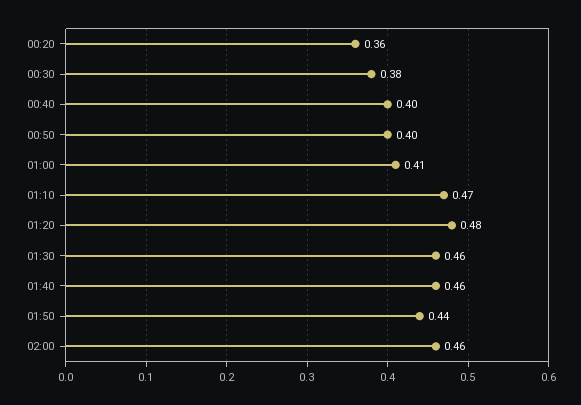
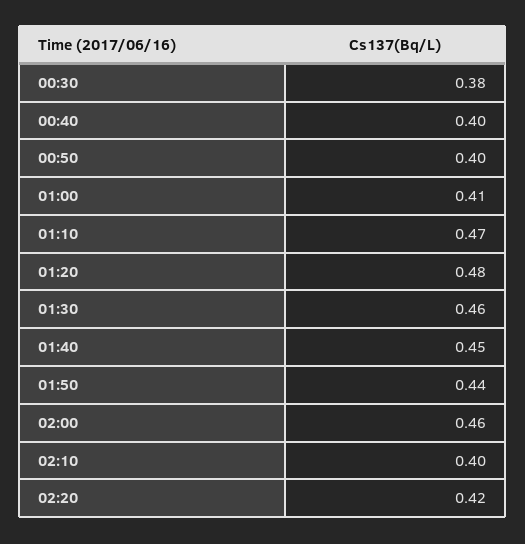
00:20: 0.36 -> none
01:40: 0.46 -> 0.45
02:10: none -> 0.4
02:20: none -> 0.42

